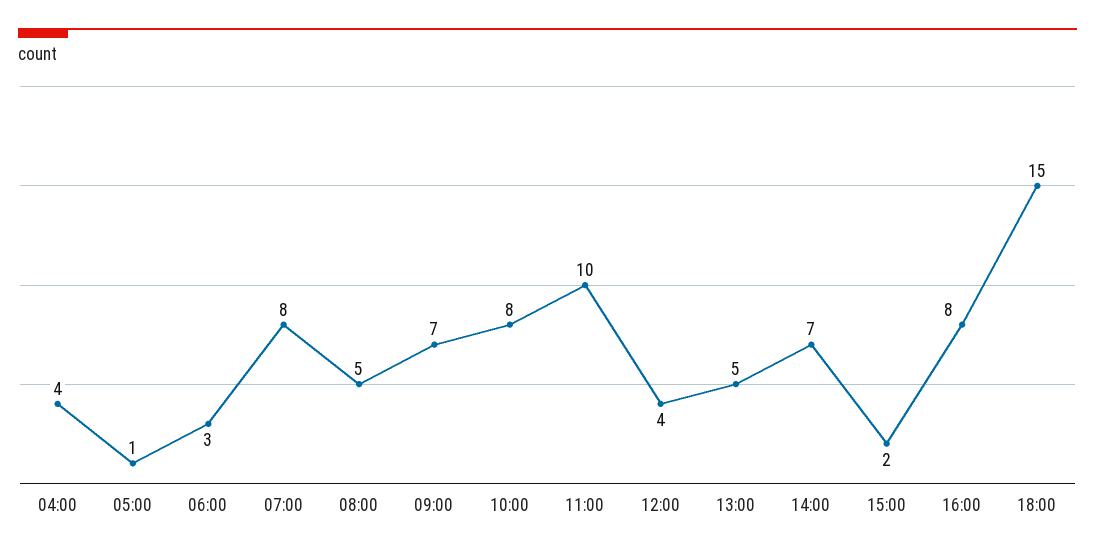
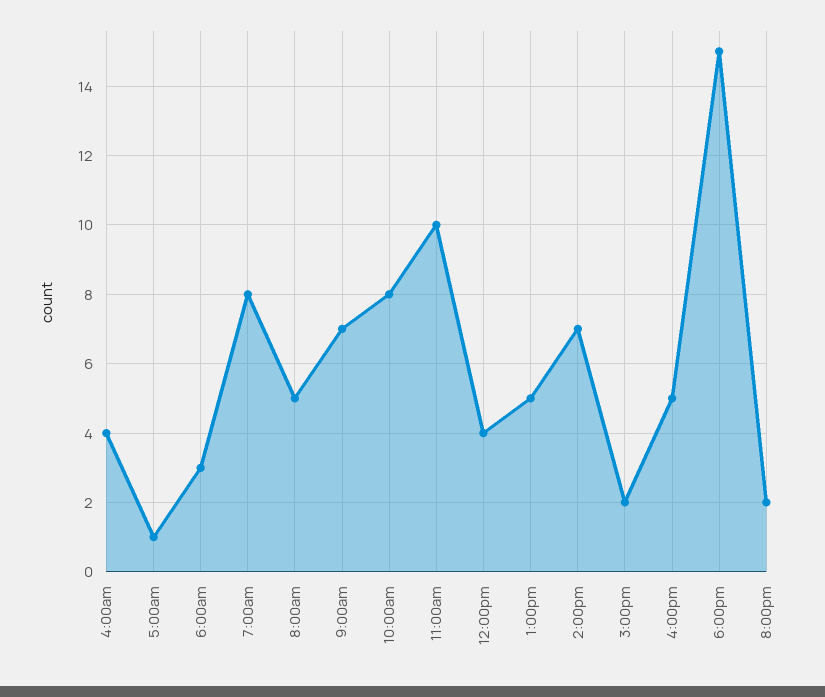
16:00: 8 -> 5
8:00pm: none -> 2

